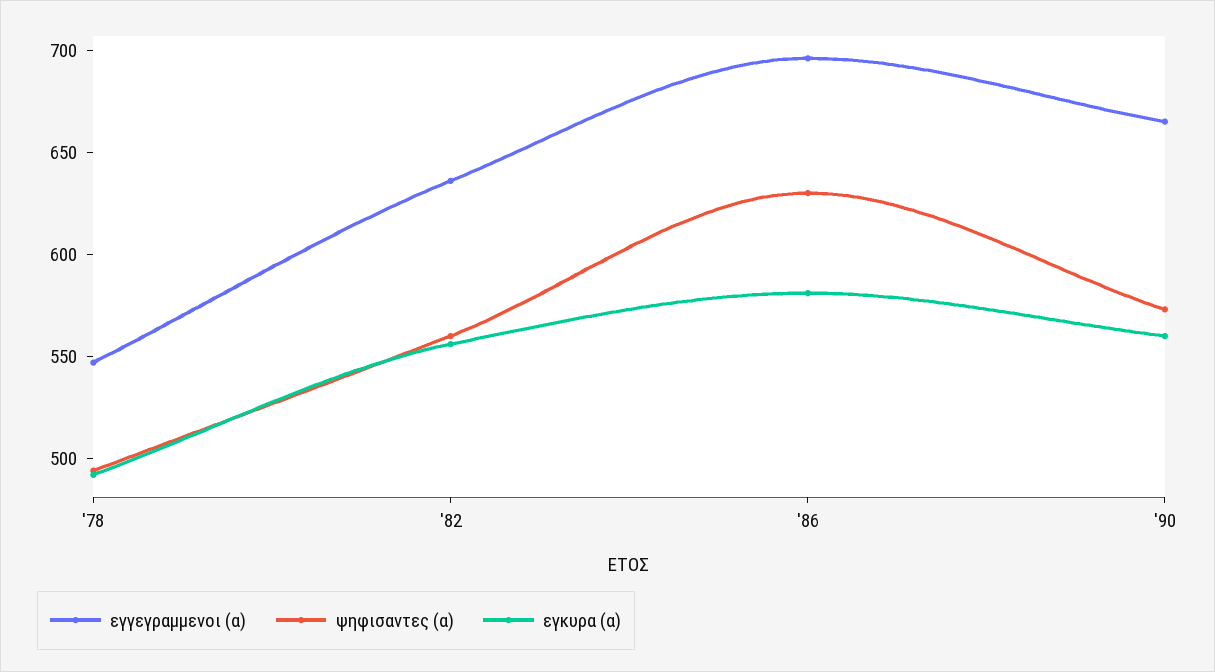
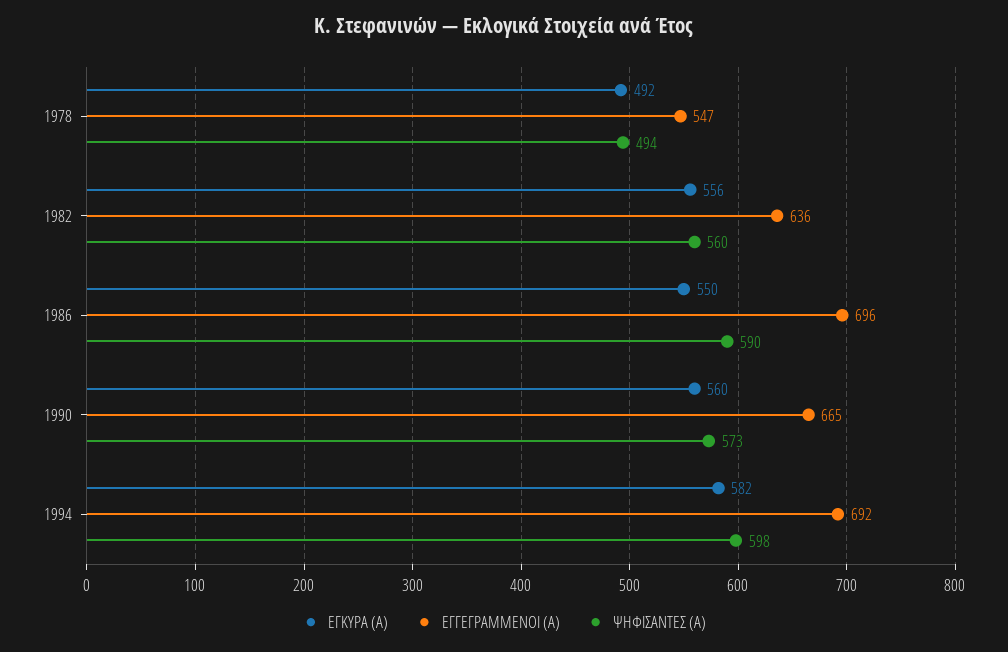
ψηφισαντες (α), '86: 630 -> 590
εγκυρα (α), '86: 580 -> 550
εγκυρα (α), 1994: none -> 582
εγγεγραμμενοι (α), 1994: none -> 692
ψηφισαντες (α), 1994: none -> 598

